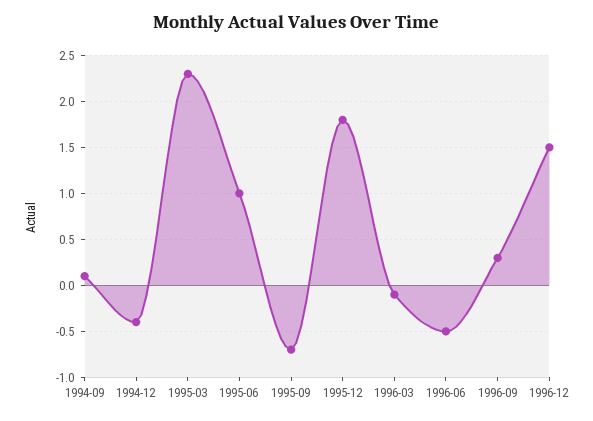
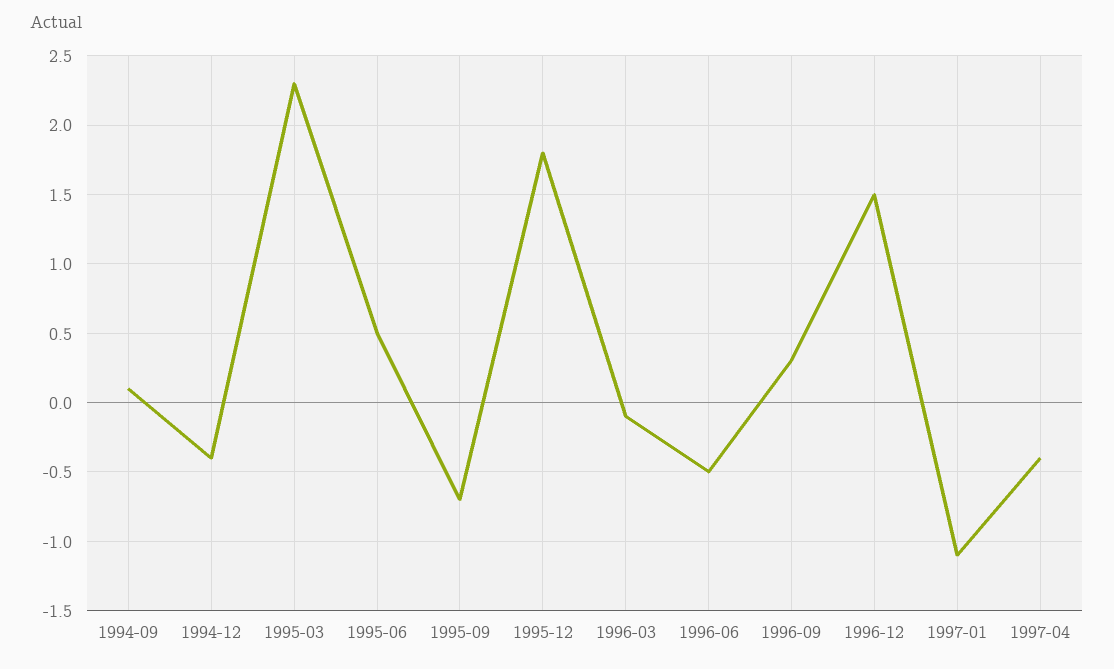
1995-06: 1 -> 0.5
1997-01: none -> -1.1
1997-04: none -> -0.4

